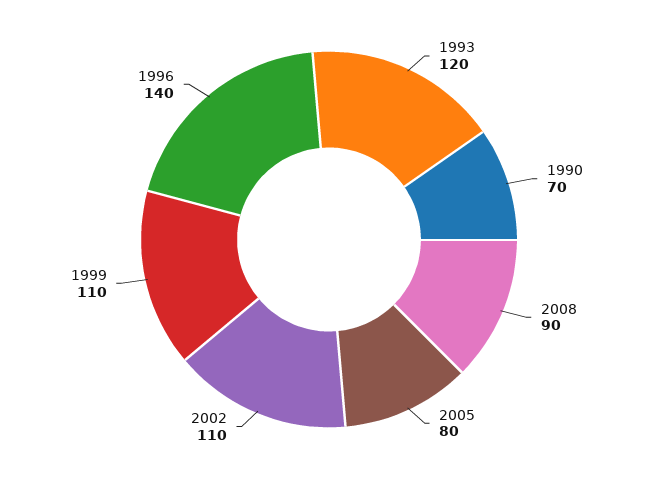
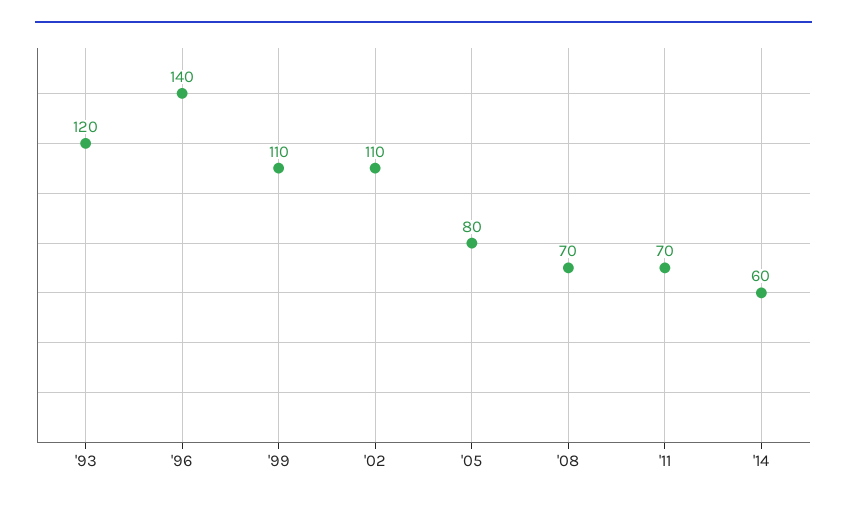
1990: 70 -> none
2008: 90 -> 70
'11: none -> 70
'14: none -> 60

